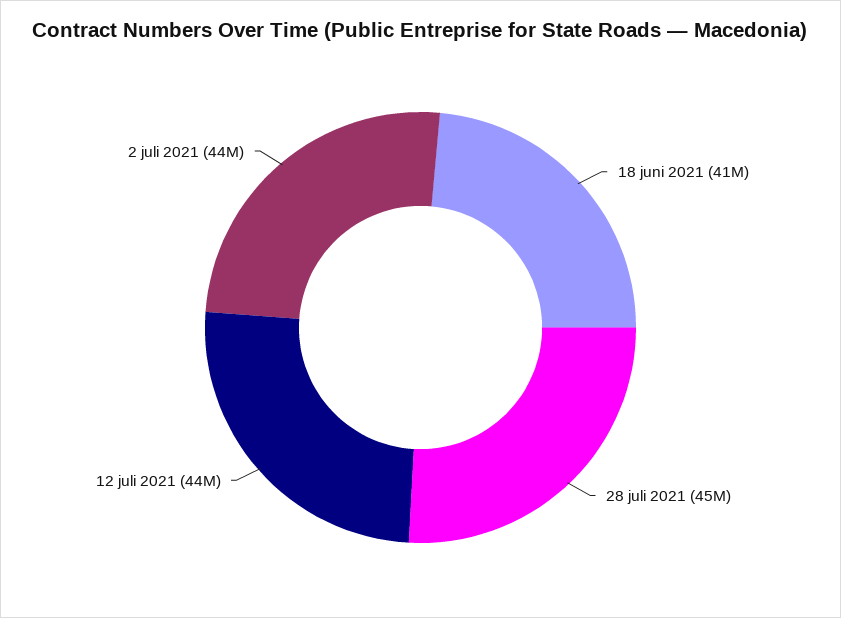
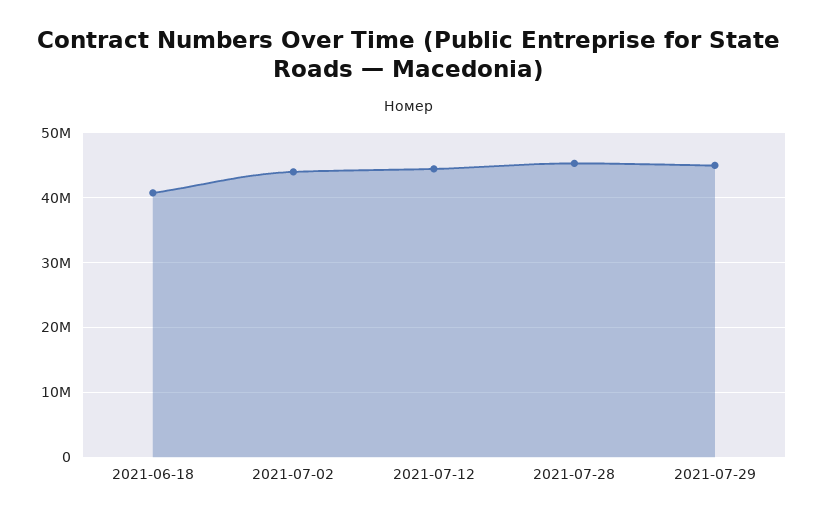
2021-07-29: none -> 45000000

